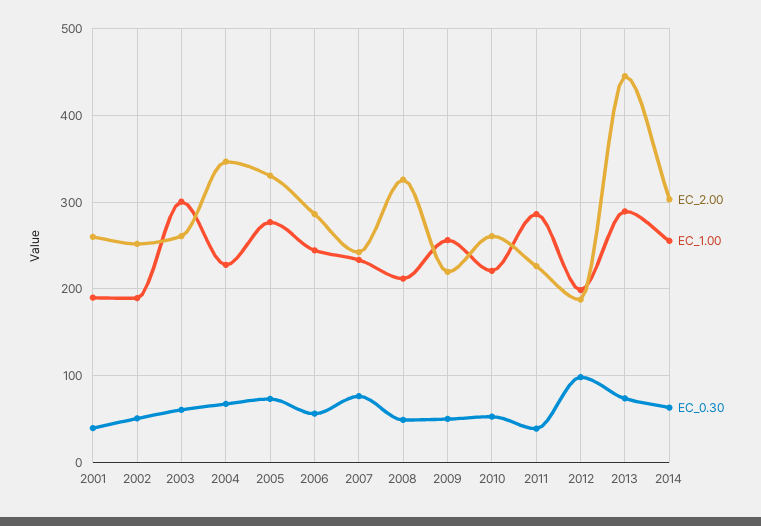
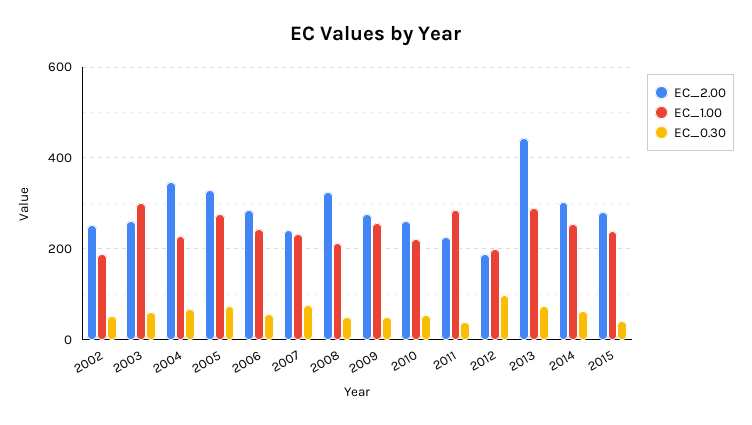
EC_2.00, 2001: 260 -> none
EC_1.00, 2001: 190 -> none
EC_0.30, 2001: 40 -> none
EC_2.00, 2009: 220 -> 280
EC_2.00, 2015: none -> 280
EC_1.00, 2015: none -> 240
EC_0.30, 2015: none -> 40

